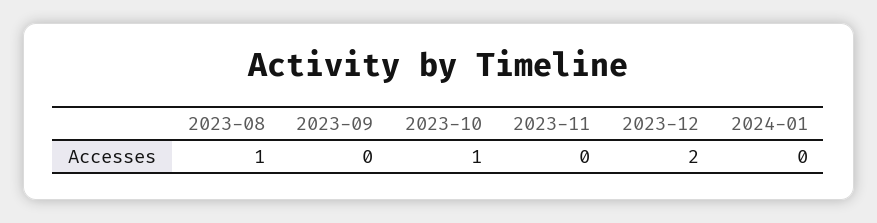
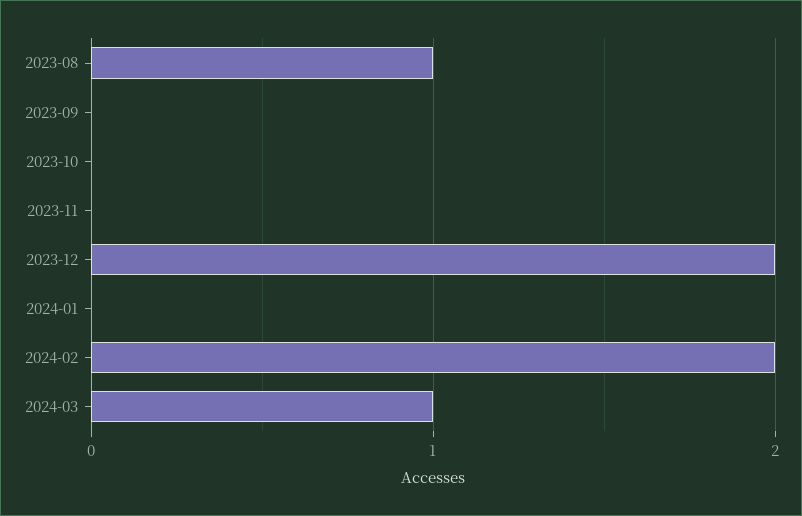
2023-10: 1 -> 0
2024-02: none -> 2
2024-03: none -> 1

